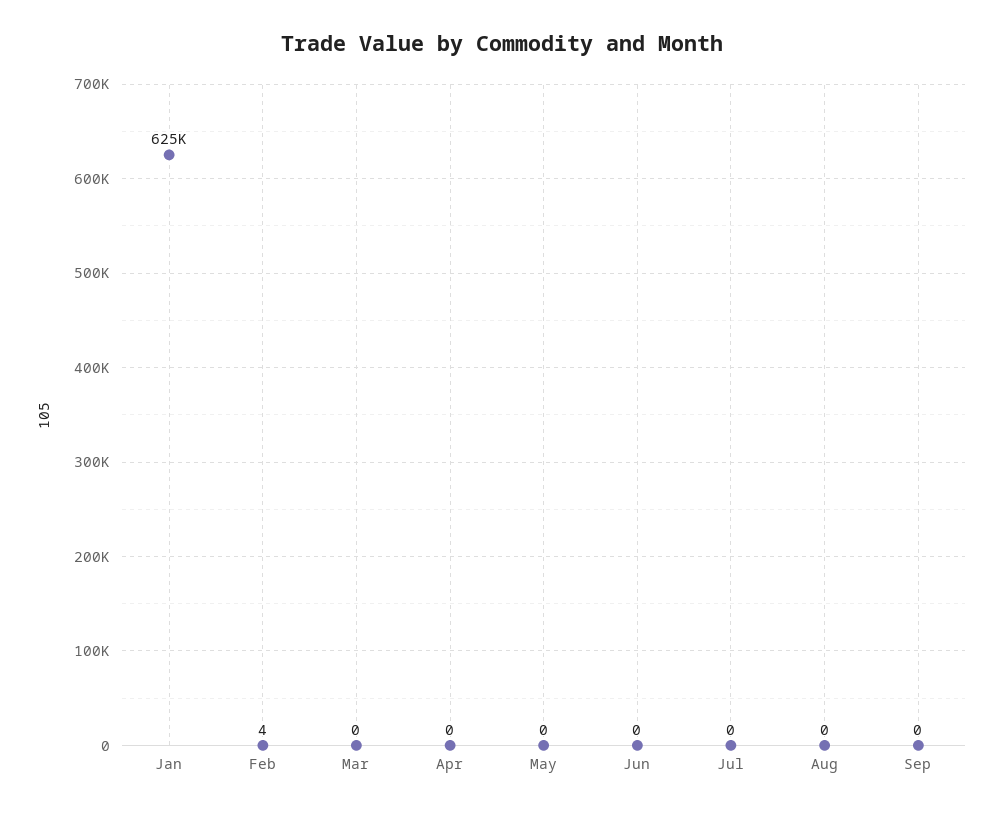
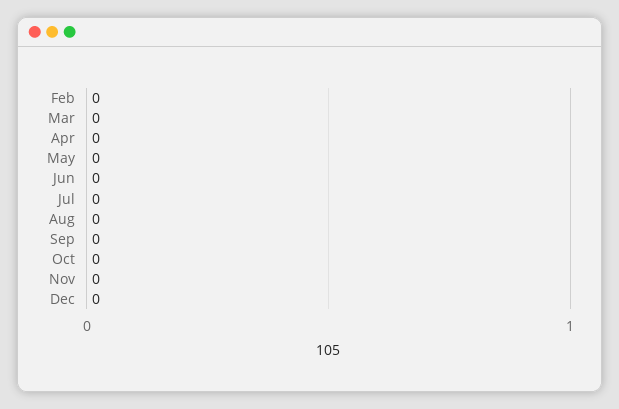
Jan: 625000 -> none
Feb: 4 -> 0
Oct: none -> 0
Nov: none -> 0
Dec: none -> 0

